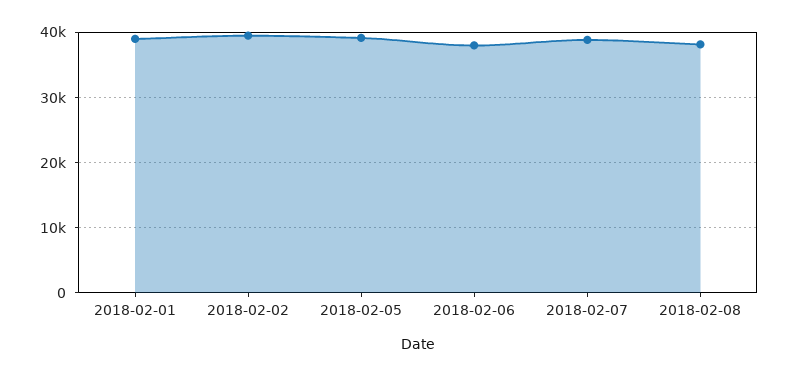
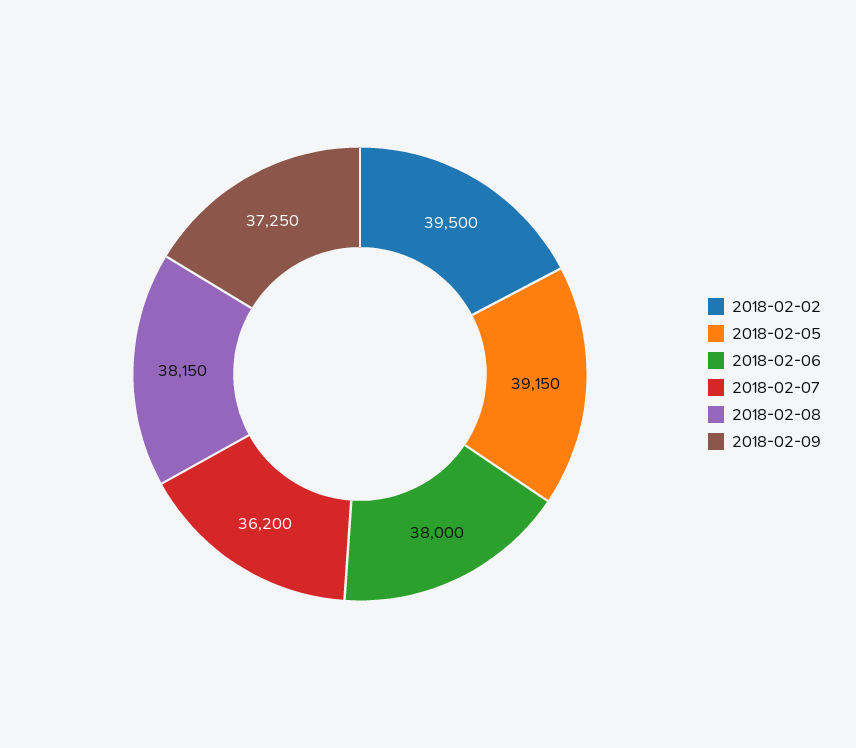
2018-02-01: 39000 -> none
2018-02-07: 39000 -> 36200
2018-02-09: none -> 37250

